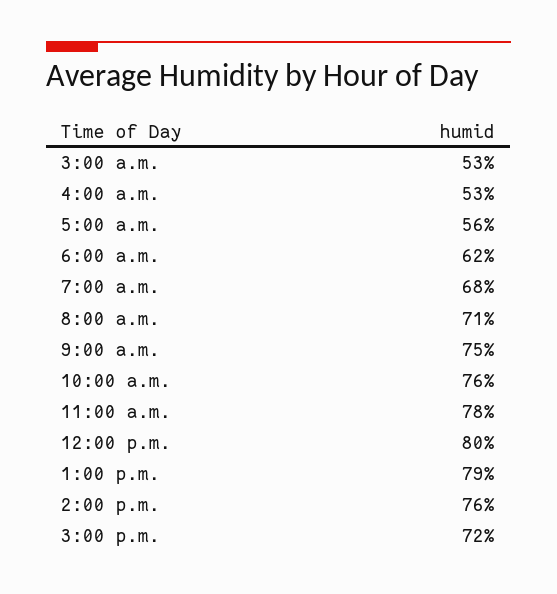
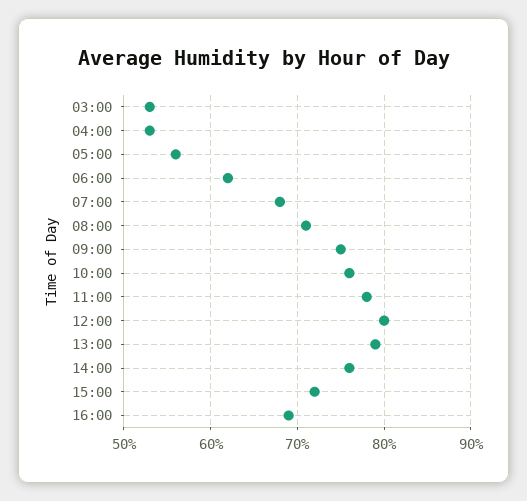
16:00: none -> 69

